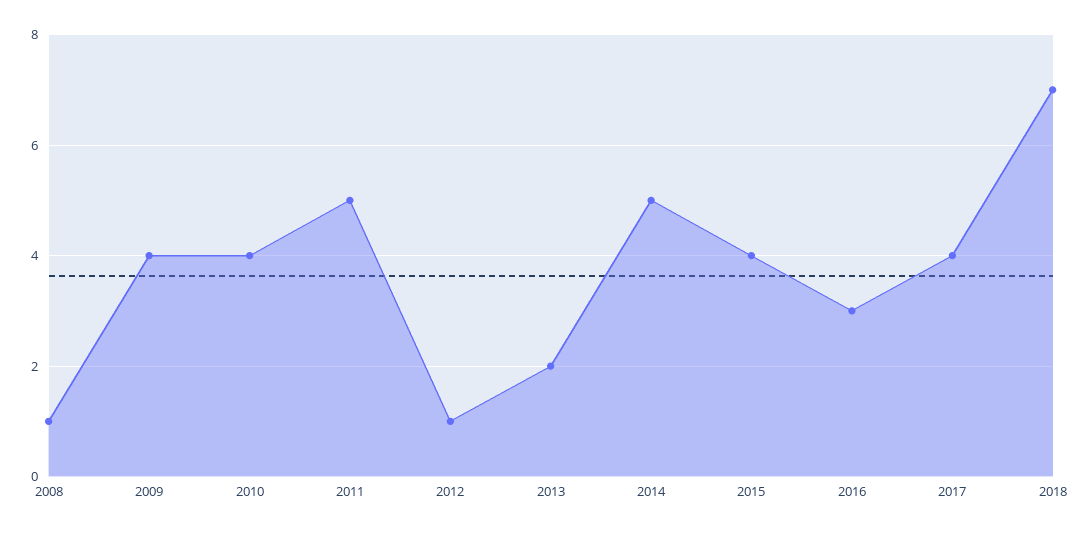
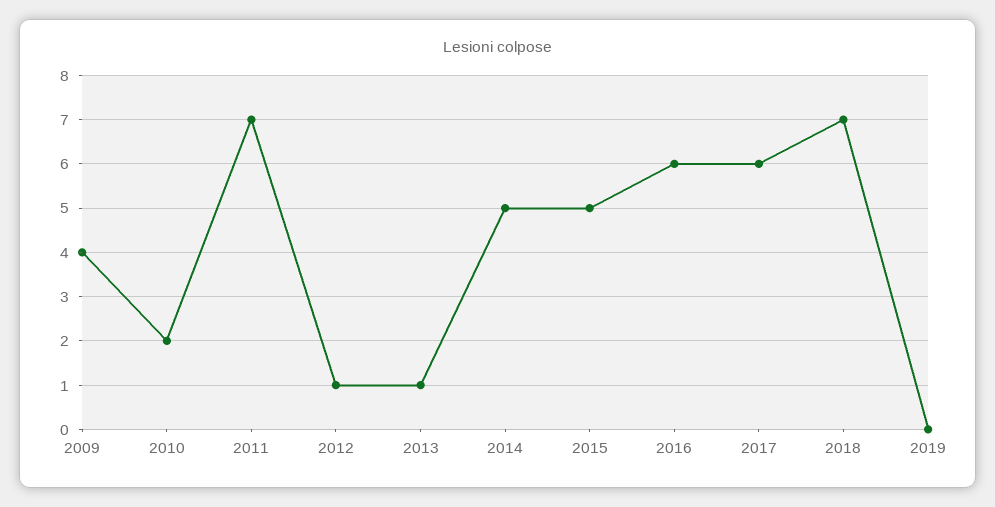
2008: 1 -> none
2010: 4 -> 2
2011: 5 -> 7
2013: 2 -> 1
2015: 4 -> 5
2016: 3 -> 6
2017: 4 -> 6
2019: none -> 0

